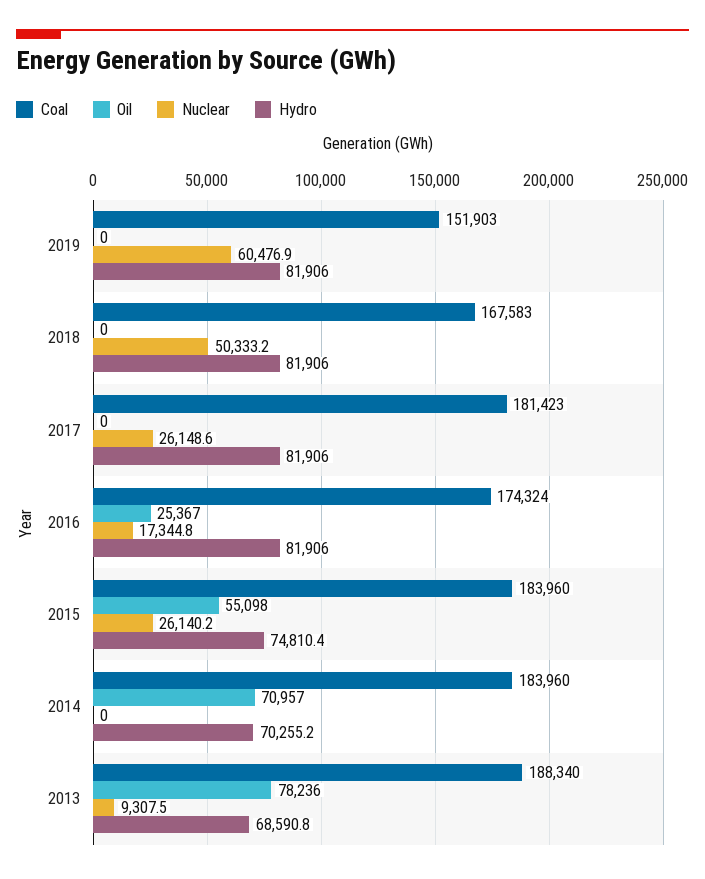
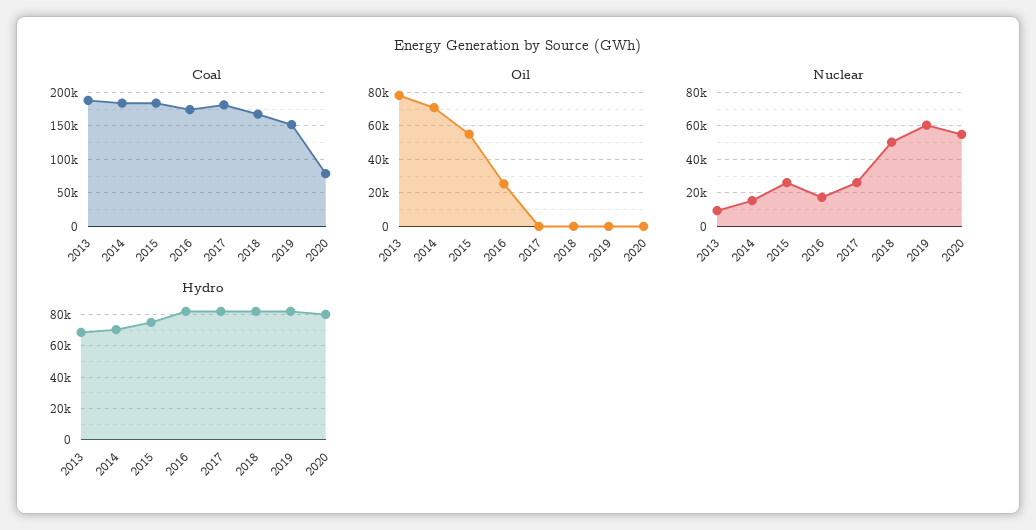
Nuclear, 2014: 0 -> 15000
Coal, 2020: none -> 80000
Oil, 2020: none -> 0
Nuclear, 2020: none -> 55000
Hydro, 2020: none -> 80000

